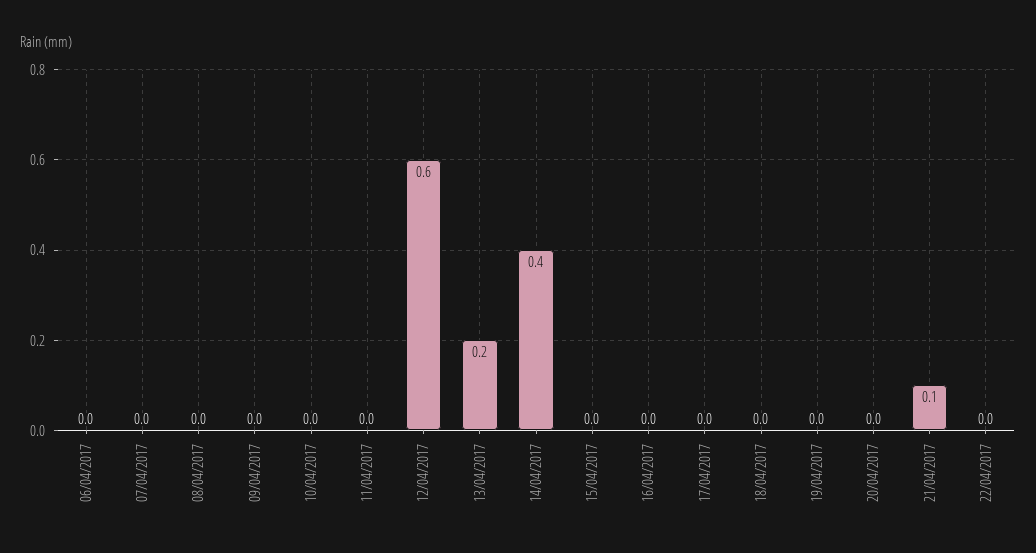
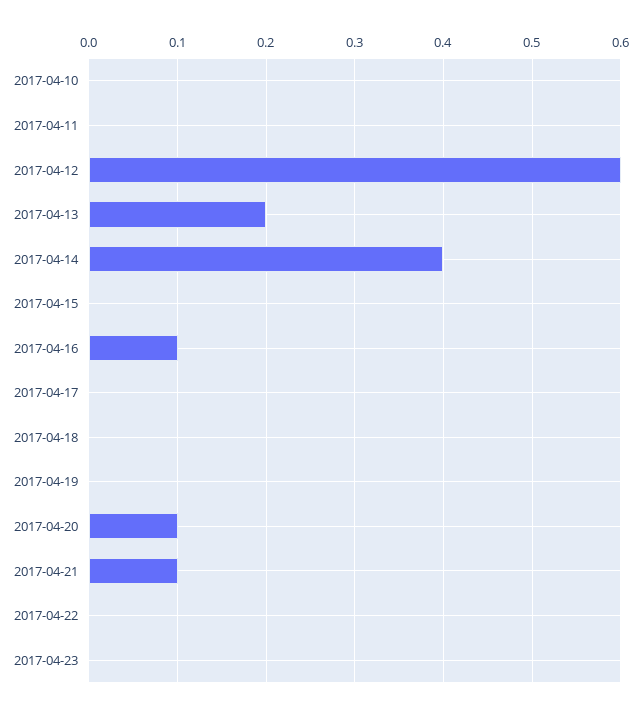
06/04/2017: 0 -> none
07/04/2017: 0 -> none
08/04/2017: 0 -> none
09/04/2017: 0 -> none
16/04/2017: 0 -> 0.1
20/04/2017: 0 -> 0.1
2017-04-23: none -> 0

